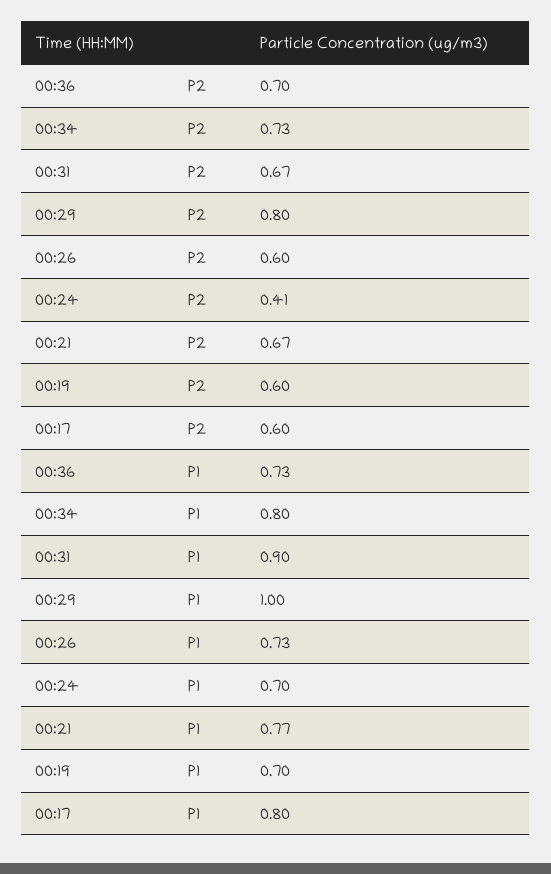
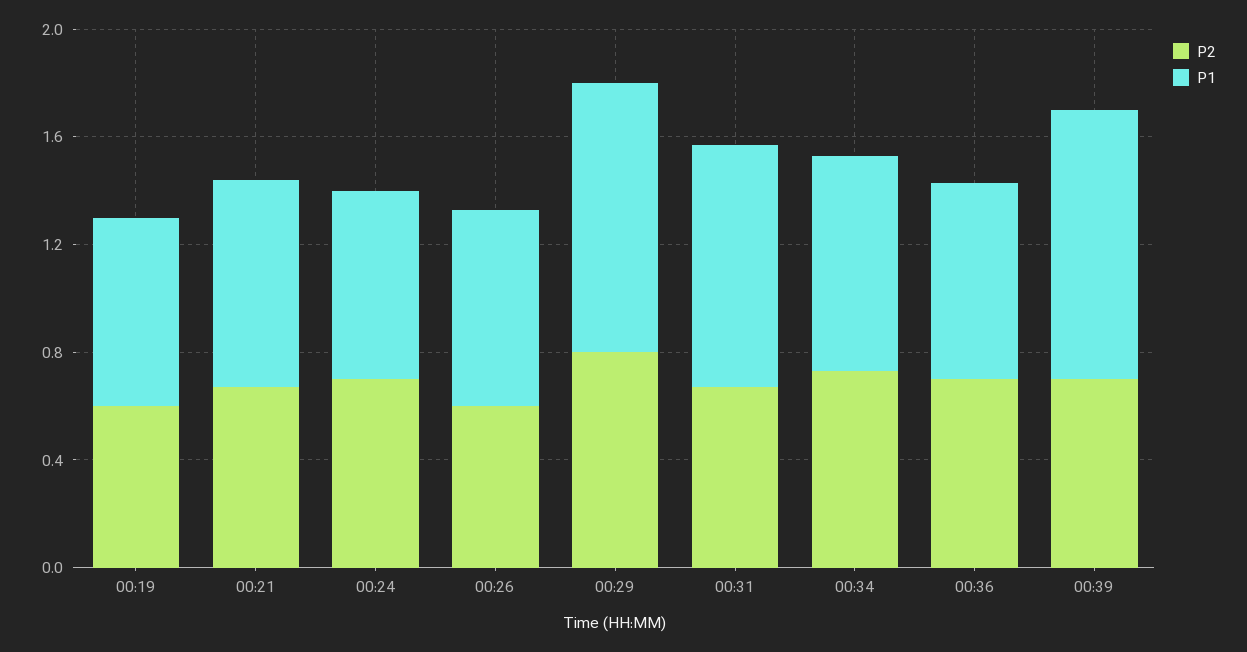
P2, 00:24: 0.41 -> 0.7
P2, 00:17: 0.6 -> none
P1, 00:17: 0.8 -> none
P2, 00:39: none -> 0.7
P1, 00:39: none -> 1

